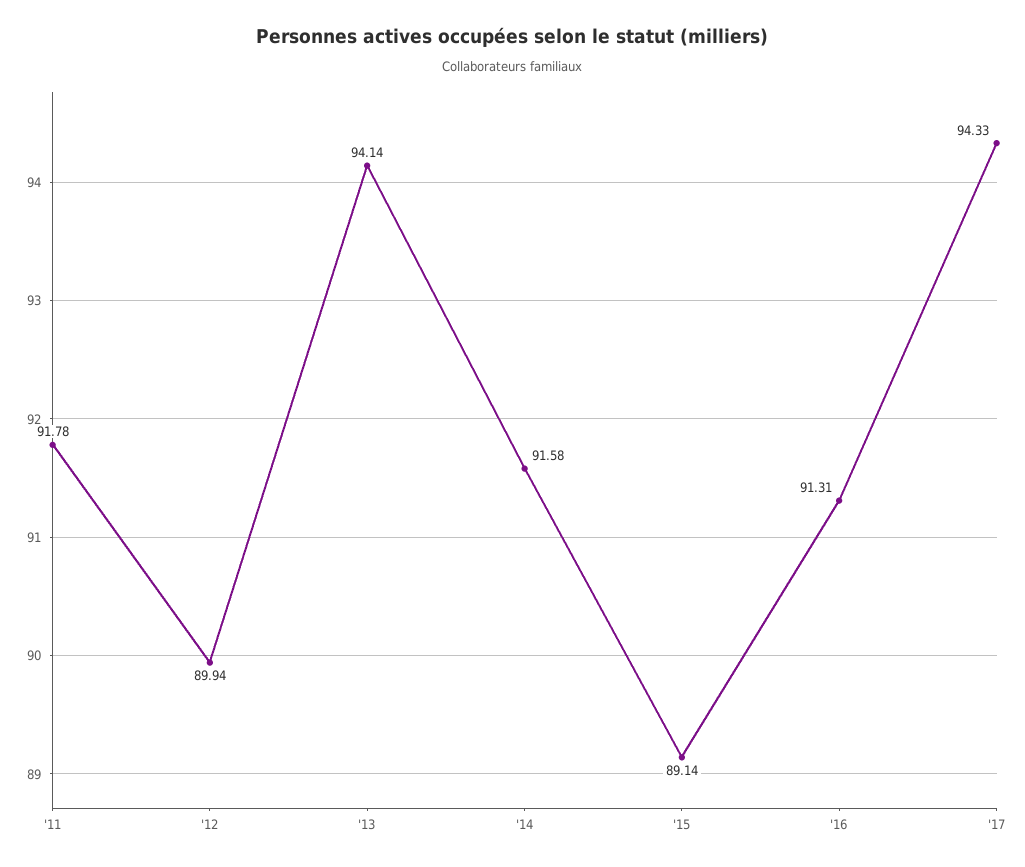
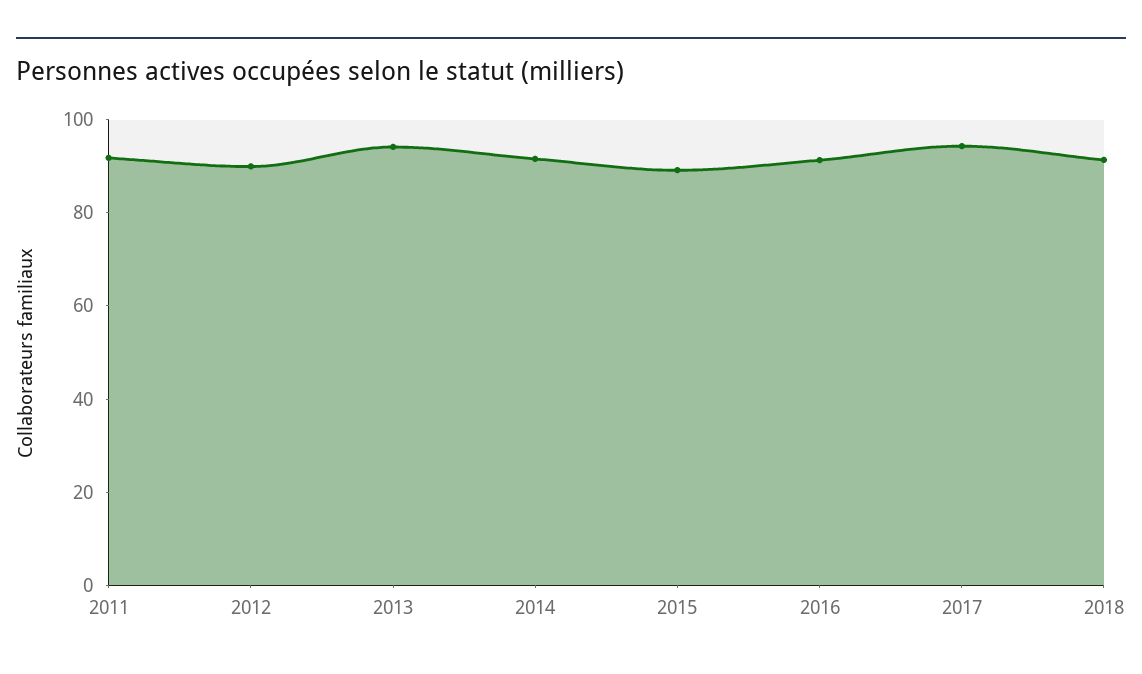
2018: none -> 90

